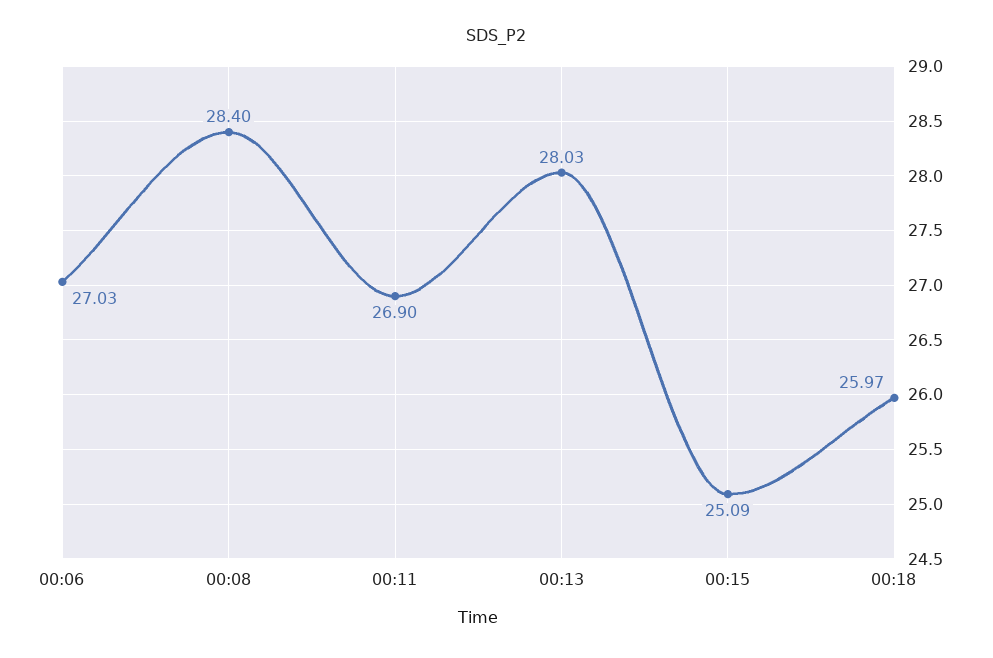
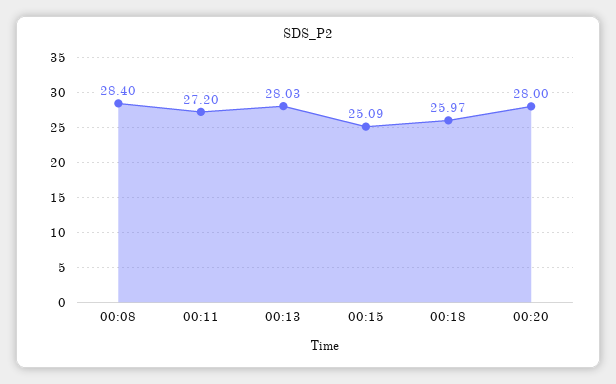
00:06: 27.03 -> none
00:11: 26.9 -> 27.2
00:20: none -> 28

